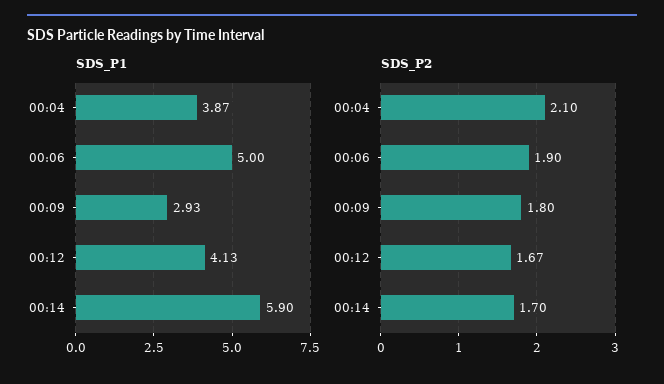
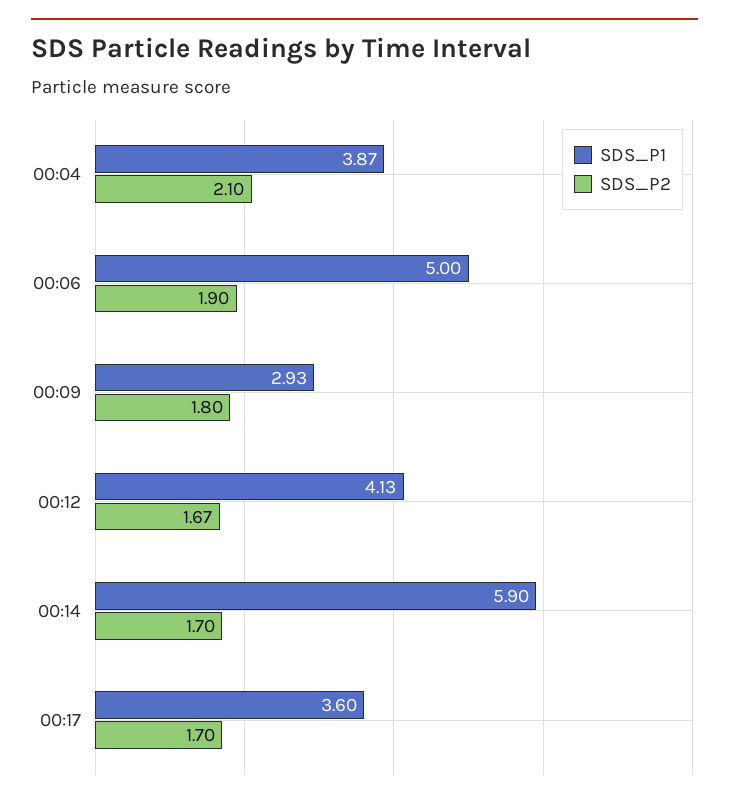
SDS_P1, 00:17: none -> 3.6
SDS_P2, 00:17: none -> 1.7

